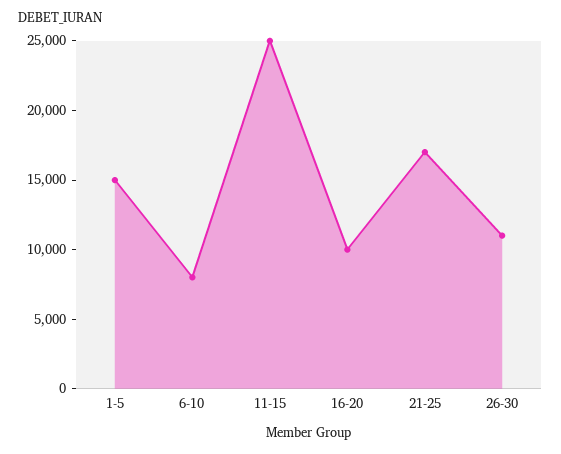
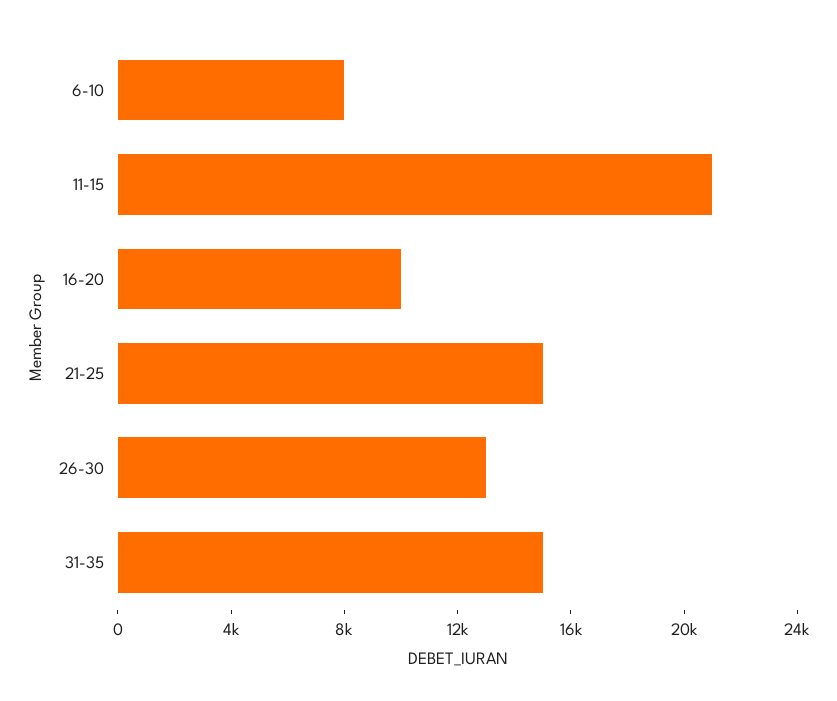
1-5: 15000 -> none
11-15: 25000 -> 21000
21-25: 17000 -> 15000
26-30: 11000 -> 13000
31-35: none -> 15000

